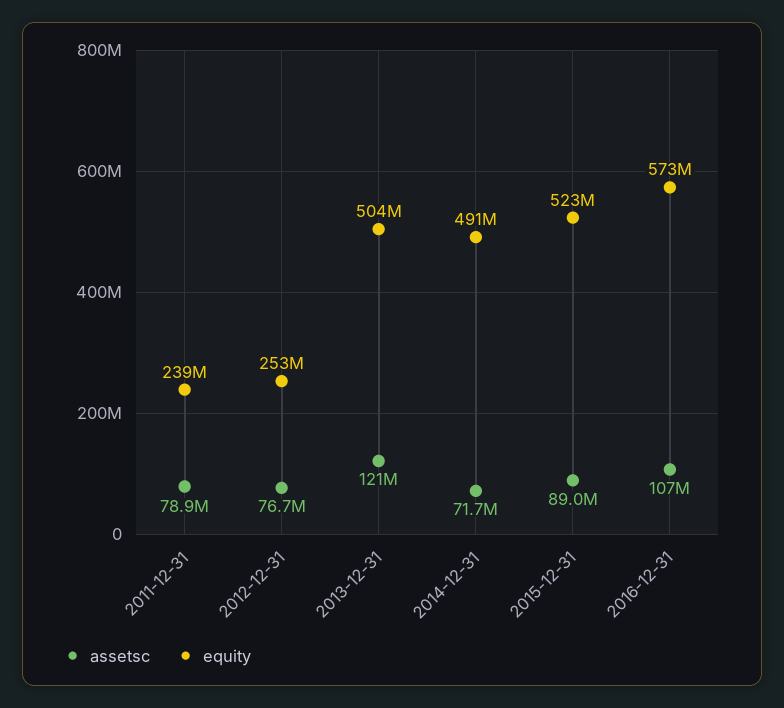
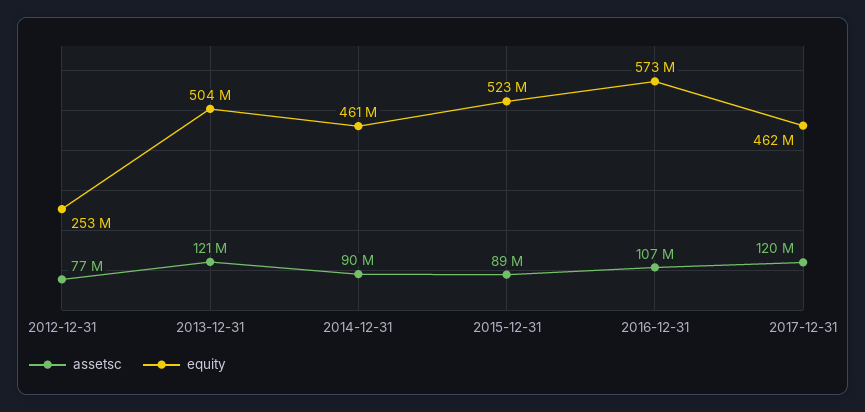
assetsc, 2011-12-31: 78900000 -> none
equity, 2011-12-31: 239000000 -> none
assetsc, 2014-12-31: 71700000 -> 90000000
equity, 2014-12-31: 491000000 -> 461000000
assetsc, 2017-12-31: none -> 120000000
equity, 2017-12-31: none -> 462000000

